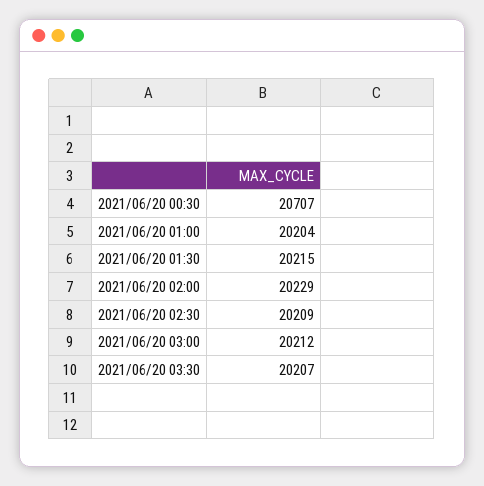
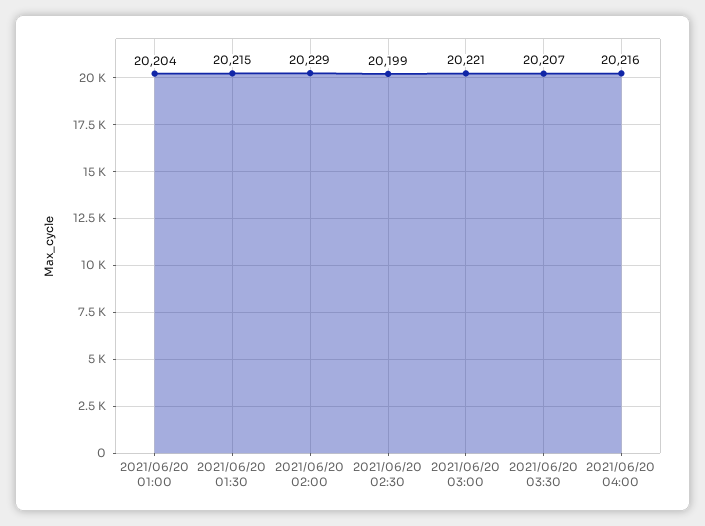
2021/06/20 00:30: 20707 -> none
2021/06/20 02:30: 20209 -> 20199
2021/06/20 03:00: 20212 -> 20221
2021/06/20 04:00: none -> 20216

